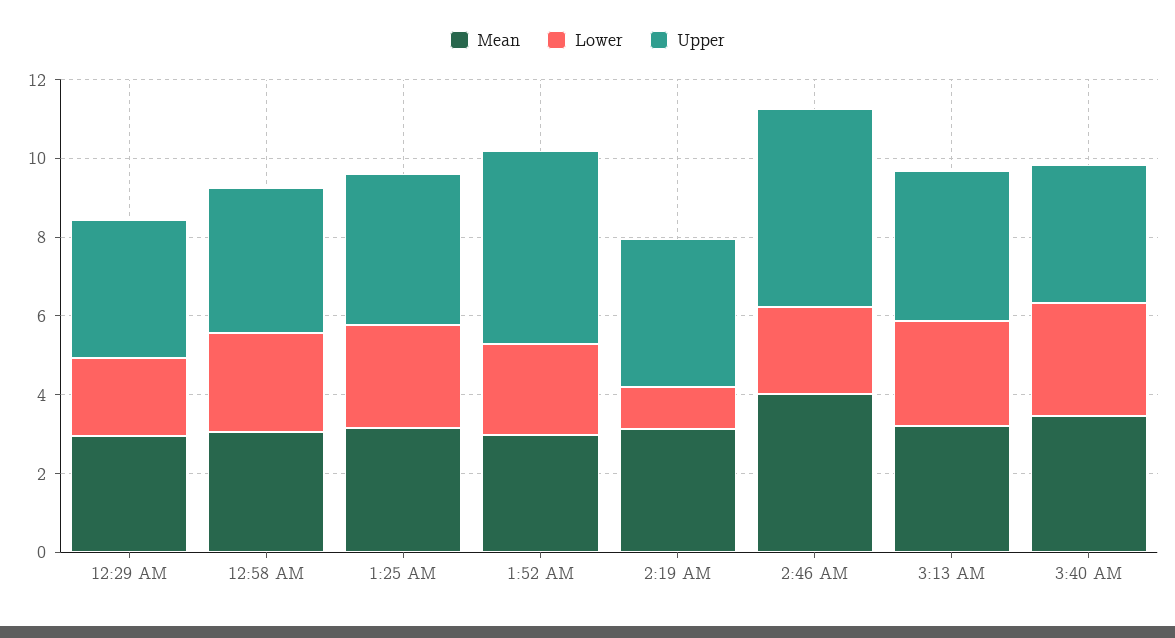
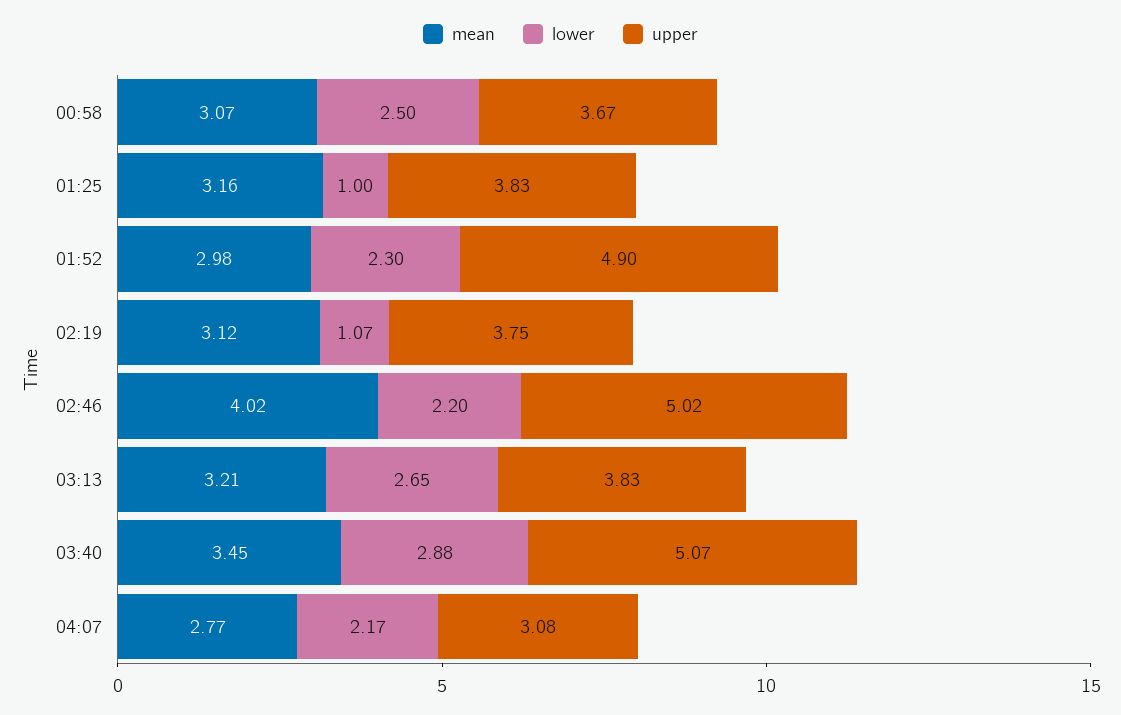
Mean, 12:29 AM: 3 -> none
Lower, 12:29 AM: 2 -> none
Upper, 12:29 AM: 3.5 -> none
Lower, 1:25 AM: 2.5 -> 1
Upper, 3:40 AM: 3.5 -> 5.07
Mean, 04:07: none -> 2.77
Lower, 04:07: none -> 2.17
Upper, 04:07: none -> 3.08

